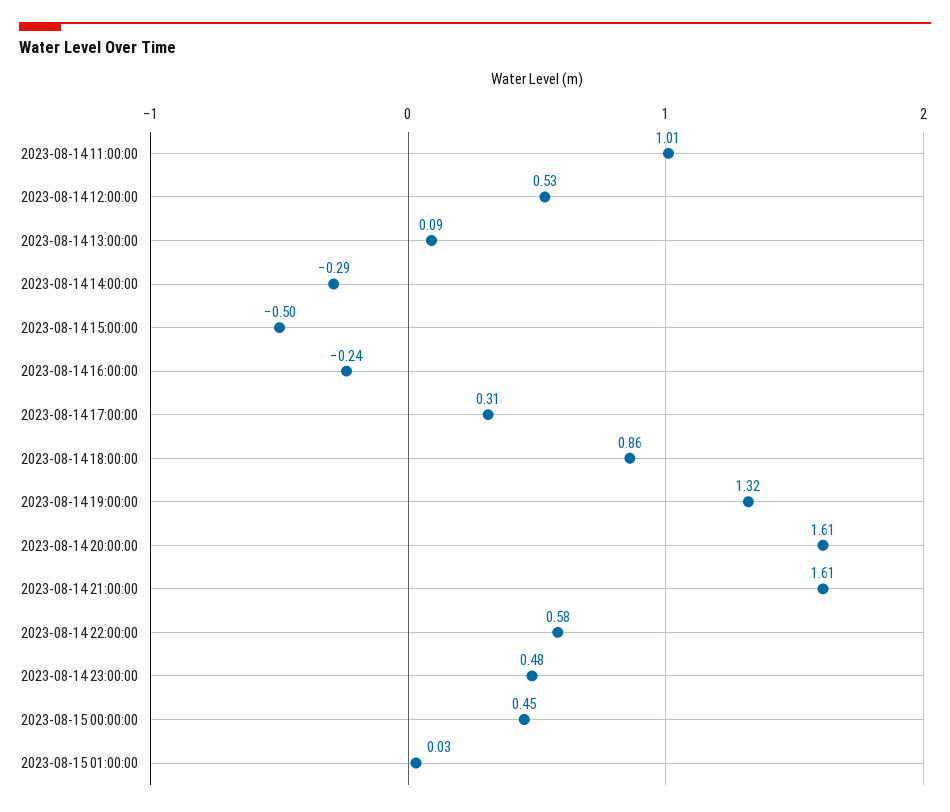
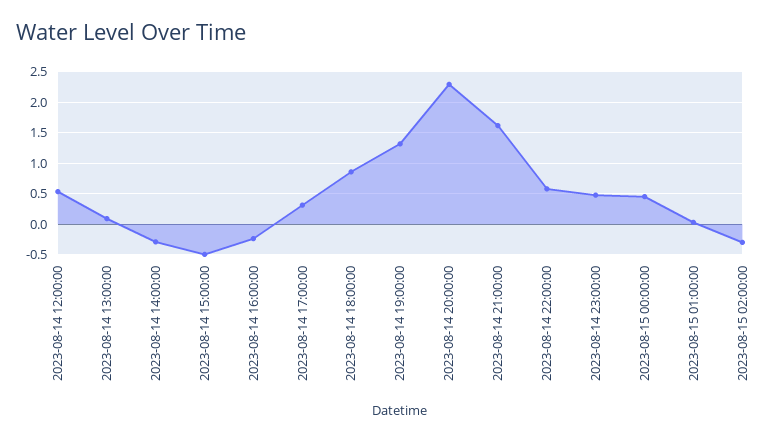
2023-08-14 11:00:00: 1.01 -> none
2023-08-14 20:00:00: 1.61 -> 2.3
2023-08-15 02:00:00: none -> -0.3

